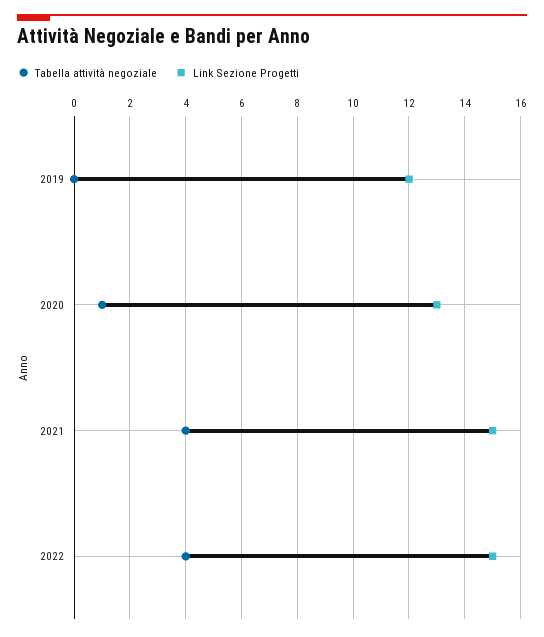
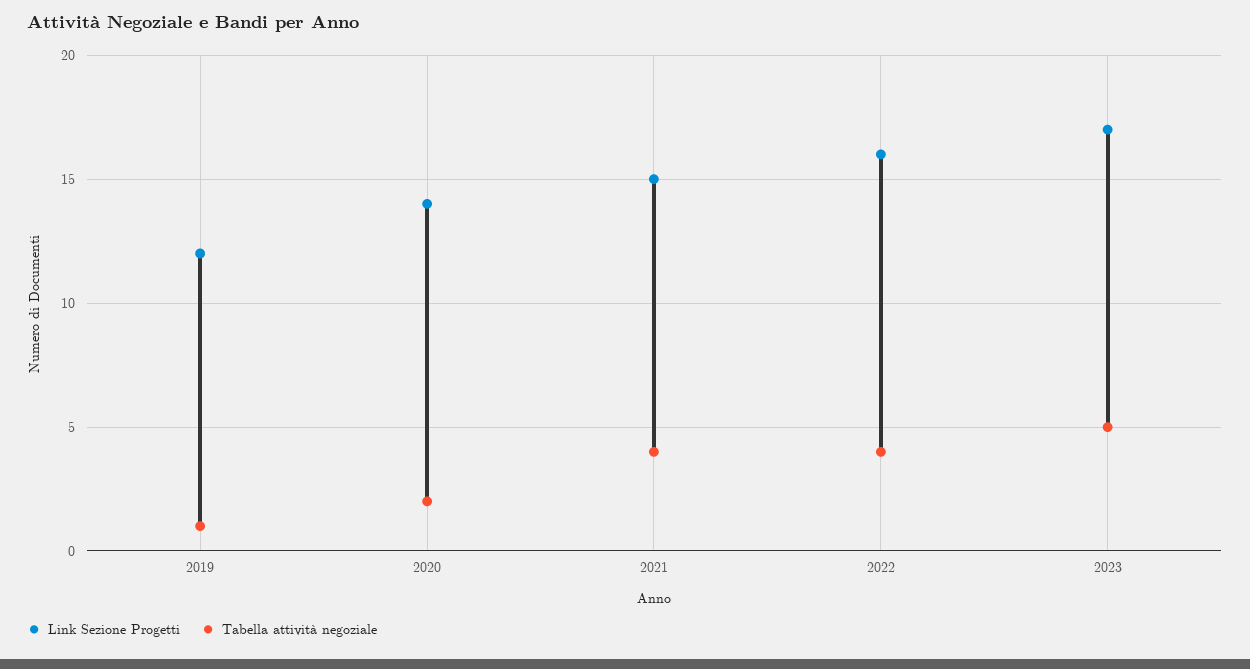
Tabella attività negoziale, 2019: 0 -> 1
Tabella attività negoziale, 2020: 1 -> 2
Link Sezione Progetti, 2020: 13 -> 14
Link Sezione Progetti, 2022: 15 -> 16
Link Sezione Progetti, 2023: none -> 17
Tabella attività negoziale, 2023: none -> 5

